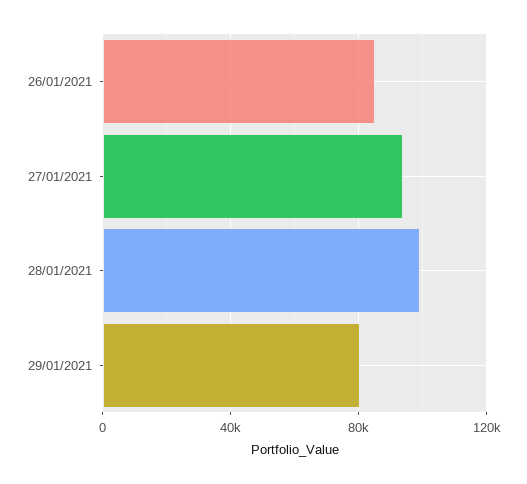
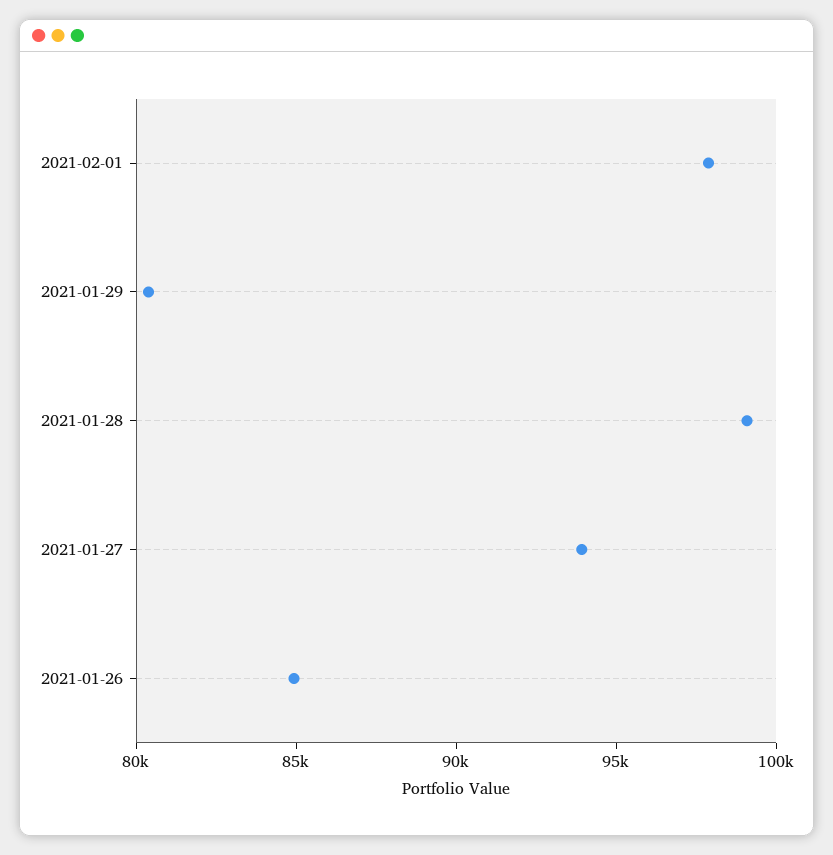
2021-02-01: none -> 98000

